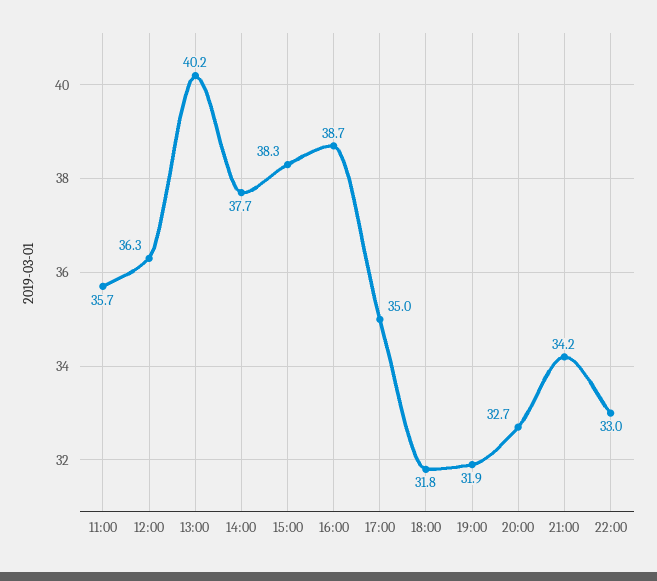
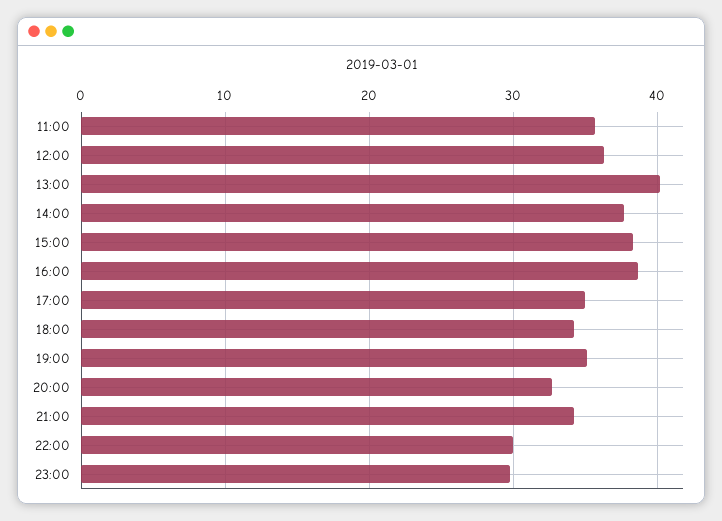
18:00: 31.8 -> 34
19:00: 31.9 -> 35
22:00: 33 -> 30
23:00: none -> 30

